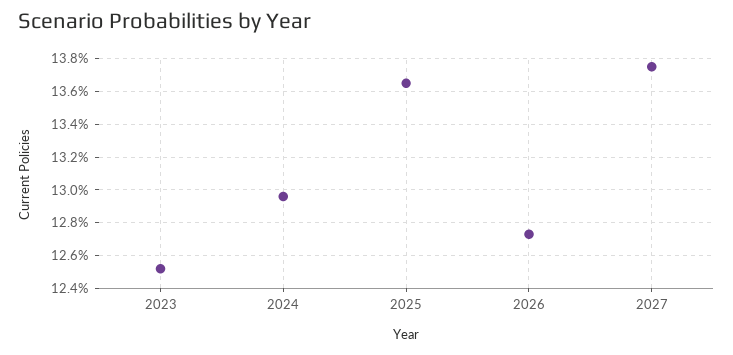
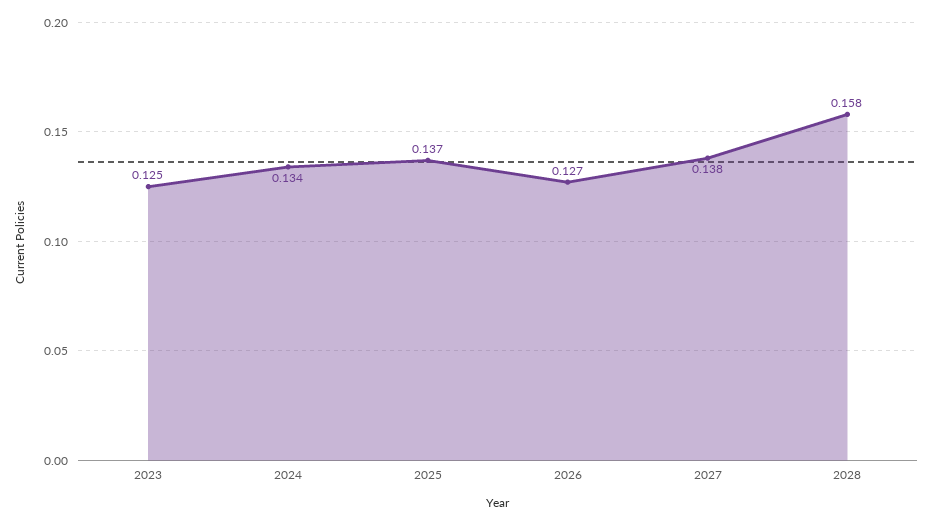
2024: 0.1295 -> 0.134
2028: none -> 0.158

